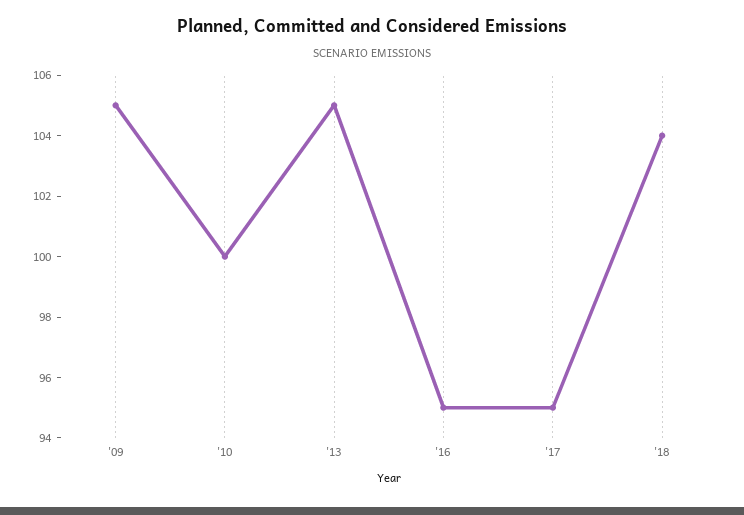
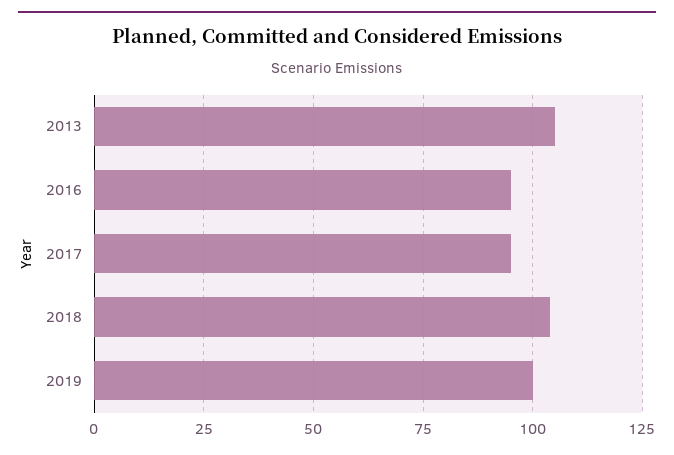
'09: 105 -> none
'10: 100 -> none
2019: none -> 100

